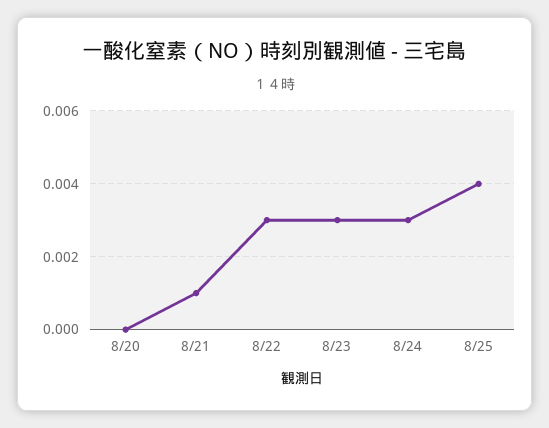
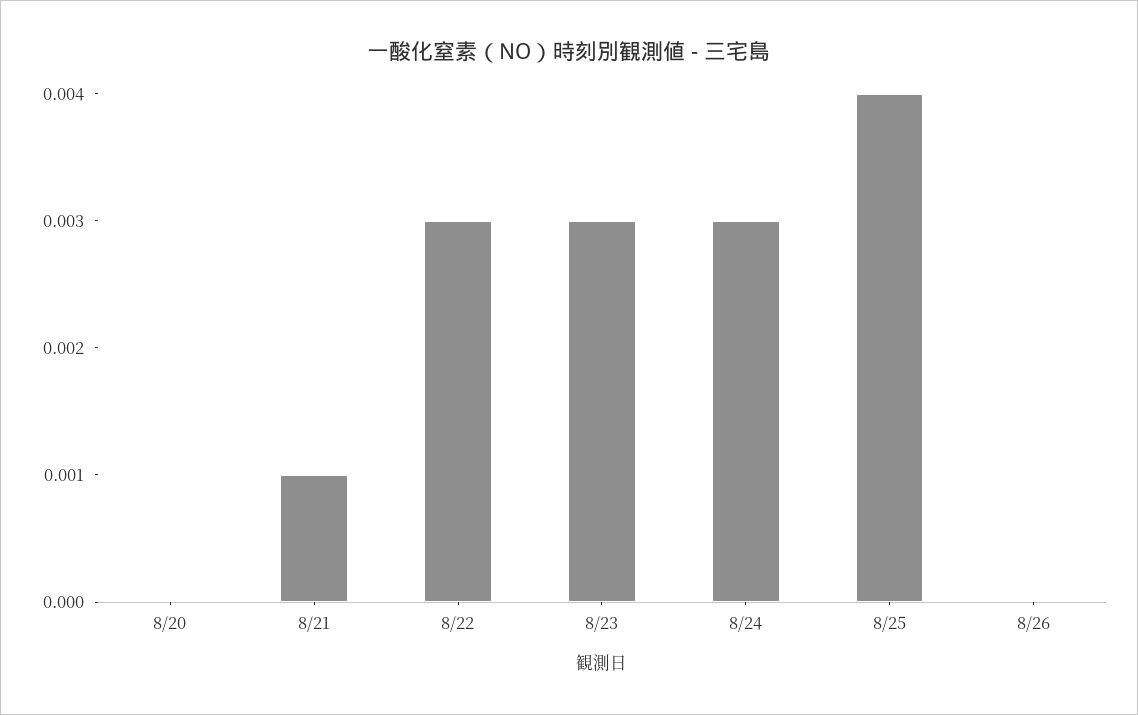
8/26: none -> 0

